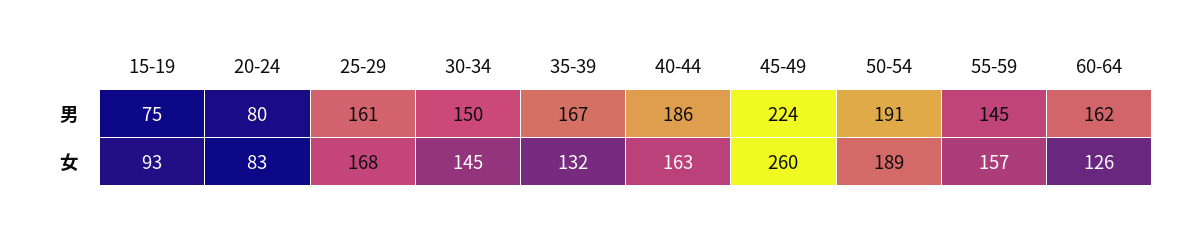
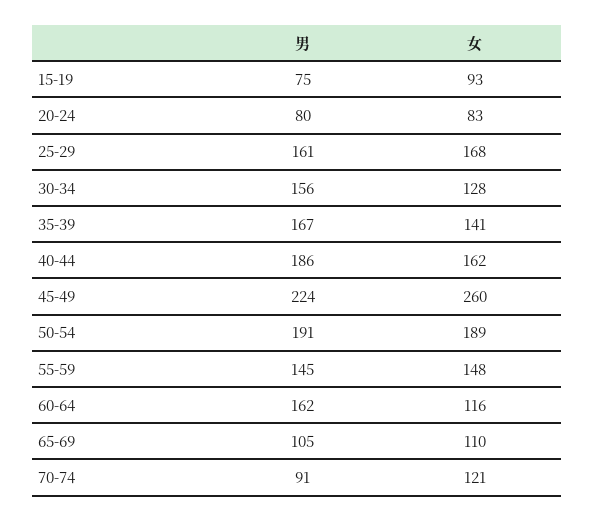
30-34, 男: 150 -> 156
30-34, 女: 145 -> 128
35-39, 女: 132 -> 141
40-44, 女: 163 -> 162
55-59, 女: 157 -> 148
60-64, 女: 126 -> 116
65-69, 男: none -> 105
65-69, 女: none -> 110
70-74, 男: none -> 91
70-74, 女: none -> 121

